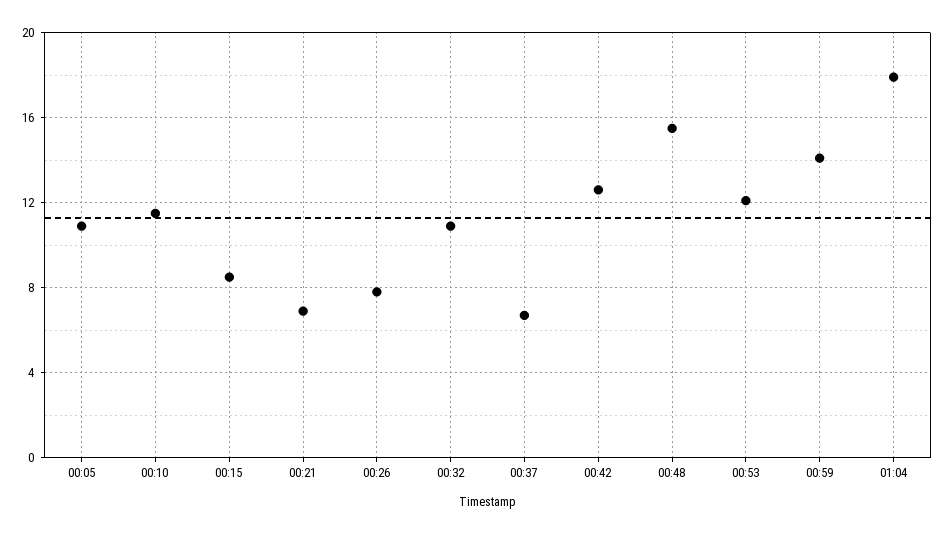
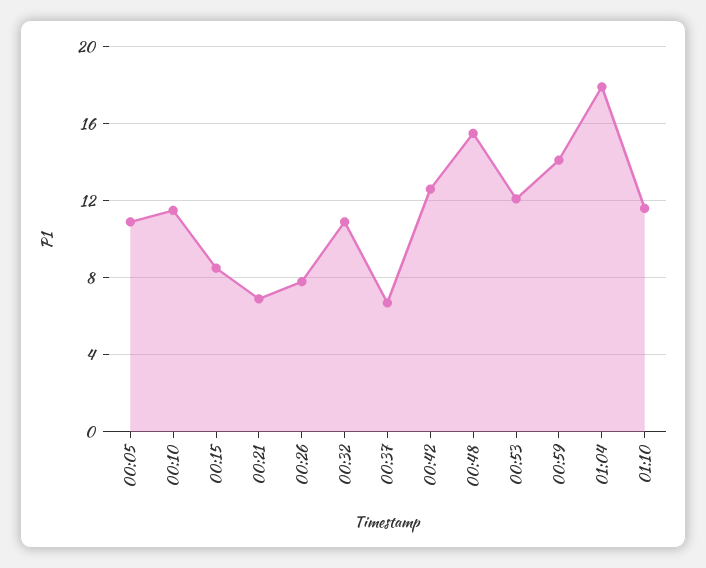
01:10: none -> 11.5

